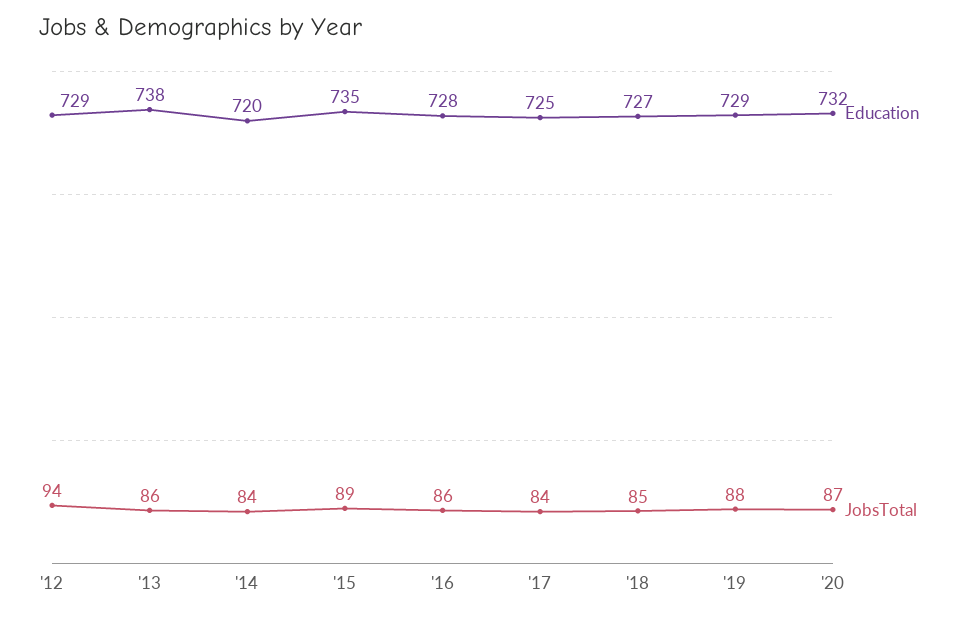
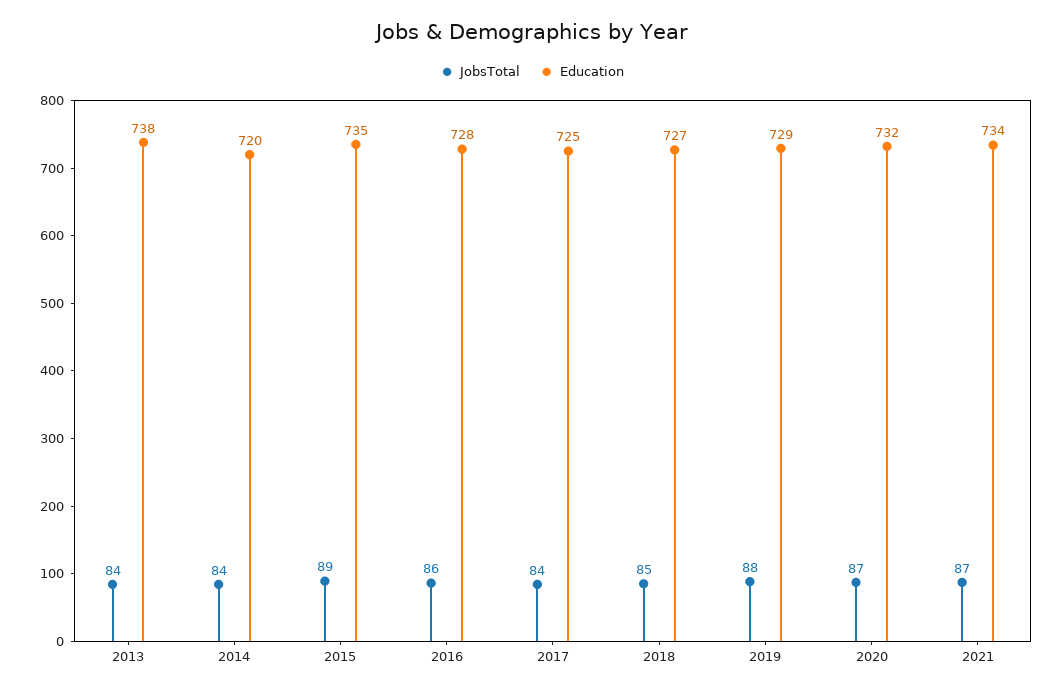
Education, '12: 729 -> none
JobsTotal, '12: 94 -> none
JobsTotal, '13: 86 -> 84
JobsTotal, 2021: none -> 87
Education, 2021: none -> 734

